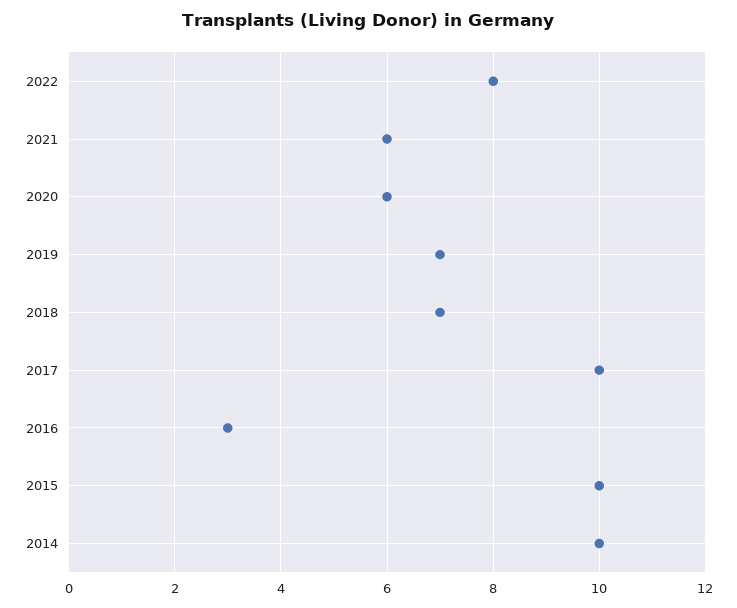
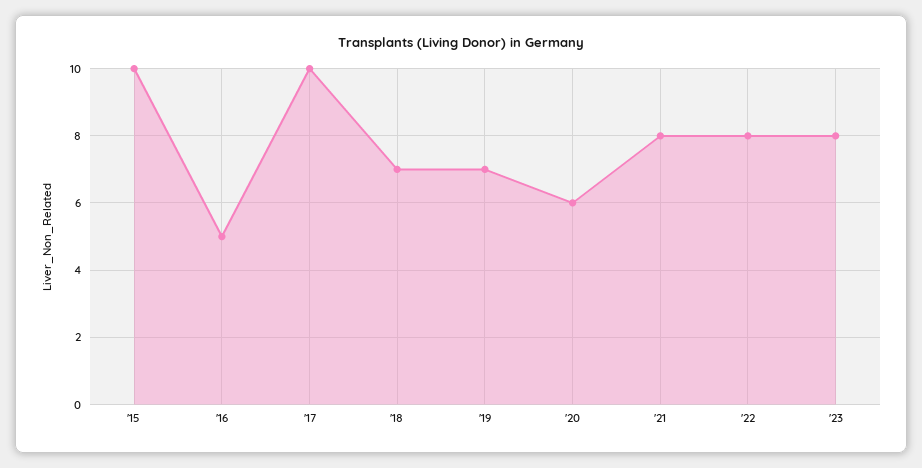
2021: 6 -> 8
2016: 3 -> 5
2014: 10 -> none
'23: none -> 8

